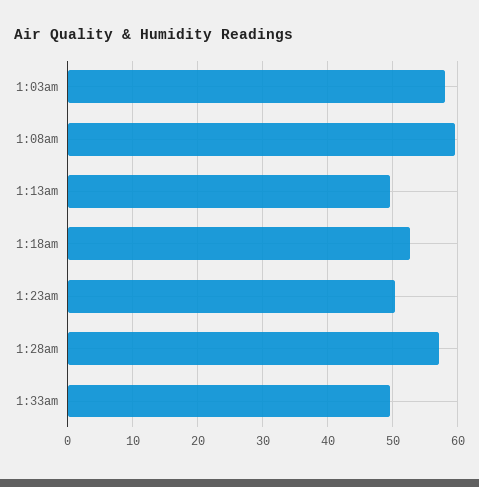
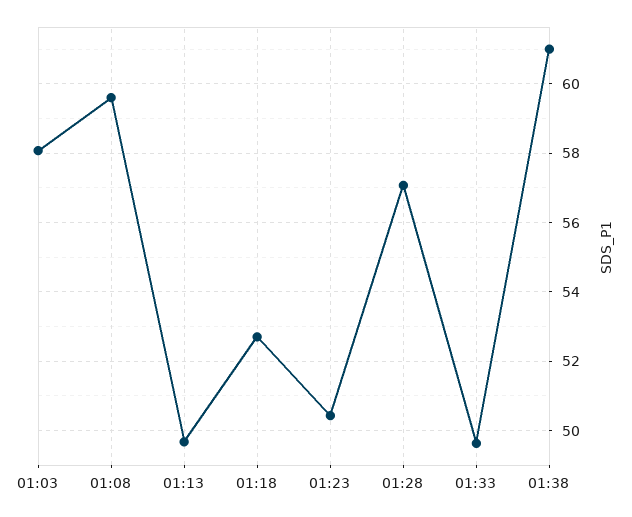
01:38: none -> 61

